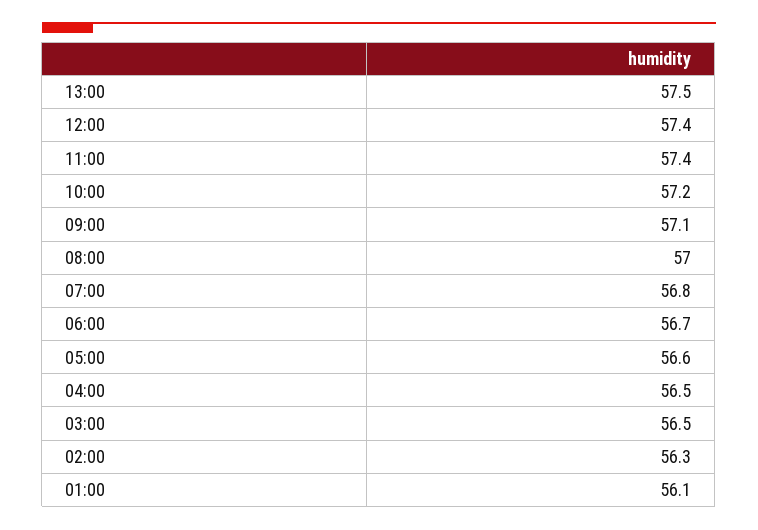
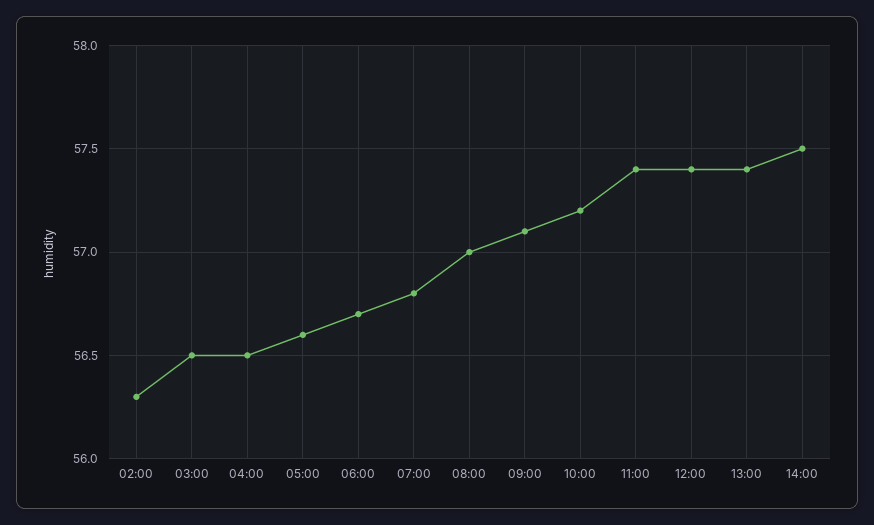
13:00: 57.5 -> 57.4
01:00: 56.1 -> none
14:00: none -> 57.5

